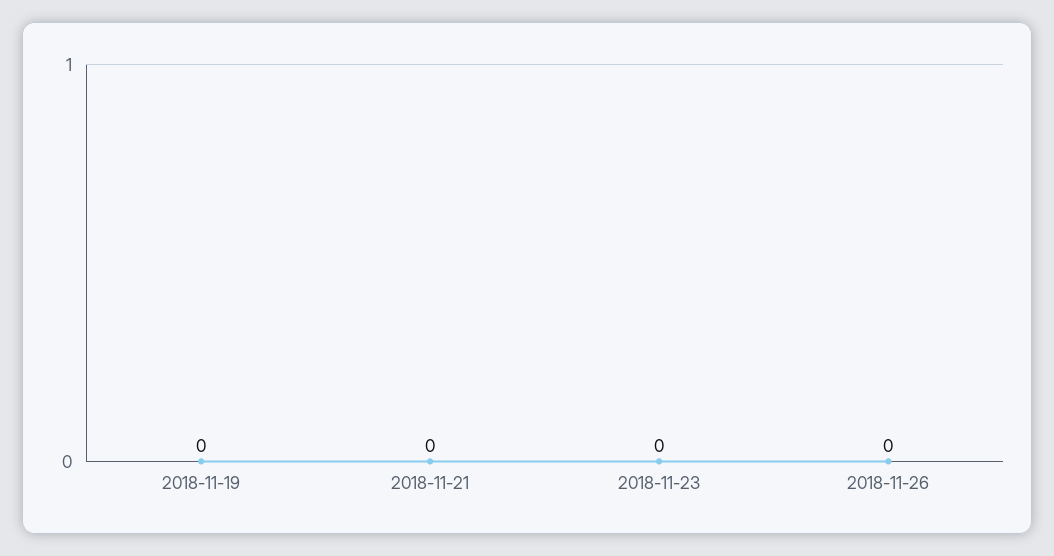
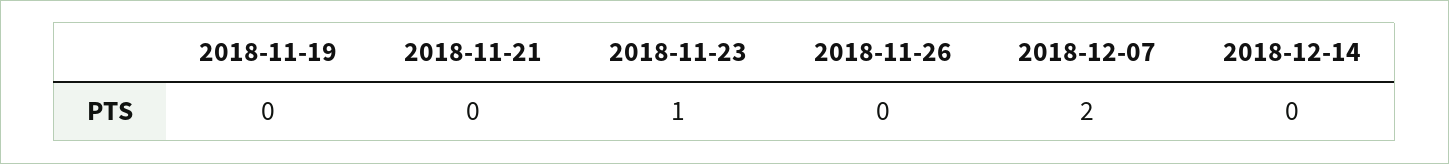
2018-11-23: 0 -> 1
2018-12-07: none -> 2
2018-12-14: none -> 0

